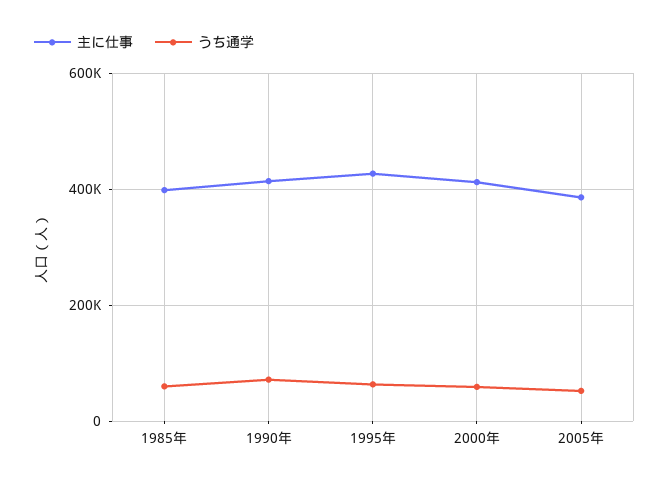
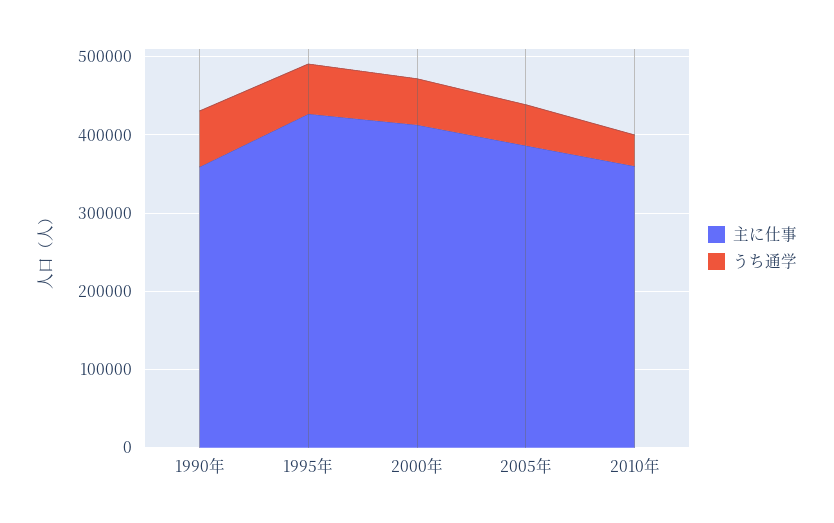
主に仕事, 1985年: 400000 -> none
うち通学, 1985年: 60000 -> none
主に仕事, 1990年: 420000 -> 360000
主に仕事, 2010年: none -> 360000
うち通学, 2010年: none -> 40000

